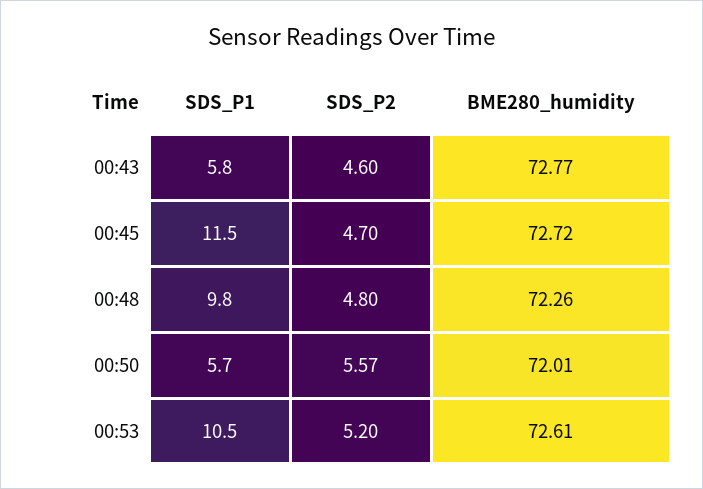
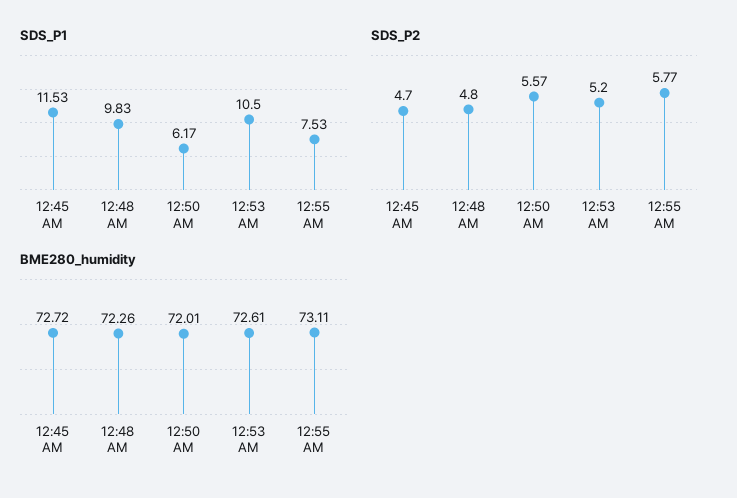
SDS_P1, 00:43: 5.8 -> none
SDS_P2, 00:43: 4.6 -> none
BME280_humidity, 00:43: 72.77 -> none
SDS_P1, 00:50: 5.7 -> 6.17
SDS_P1, 12:55 AM: none -> 7.53
SDS_P2, 12:55 AM: none -> 5.77
BME280_humidity, 12:55 AM: none -> 73.11

